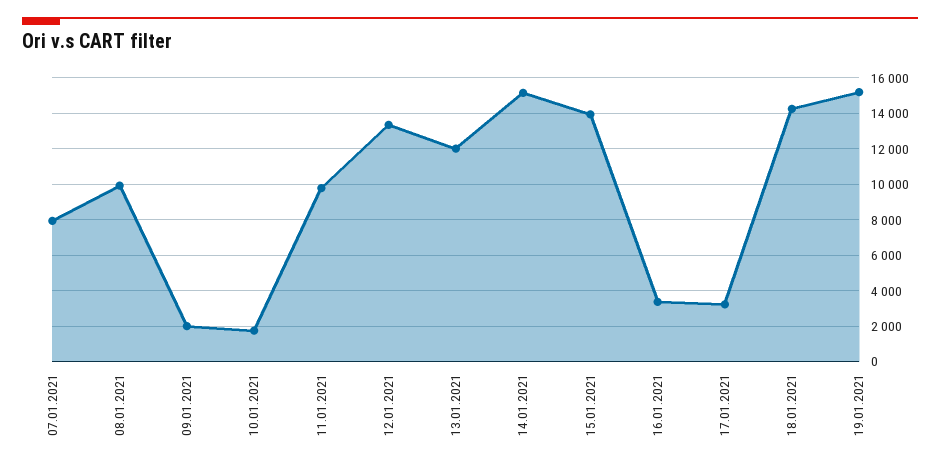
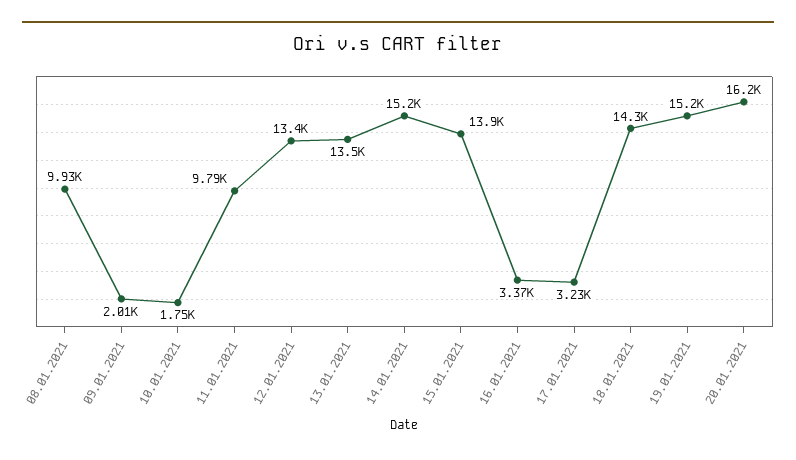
07.01.2021: 8000 -> none
13.01.2021: 12000 -> 13500
20.01.2021: none -> 16200

